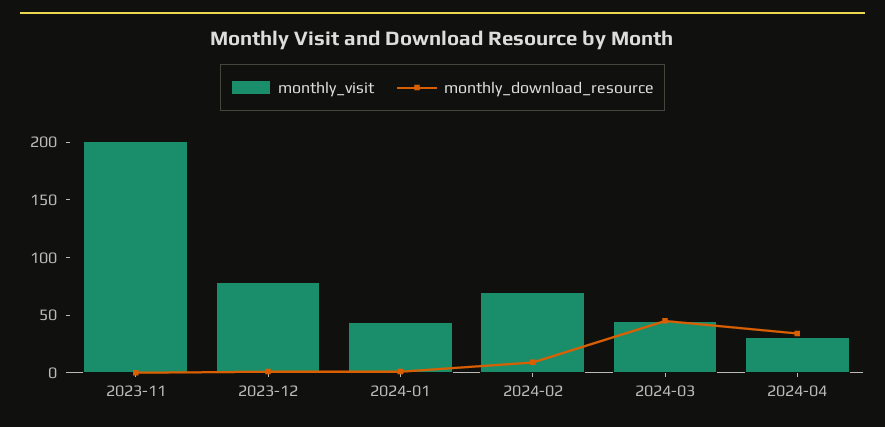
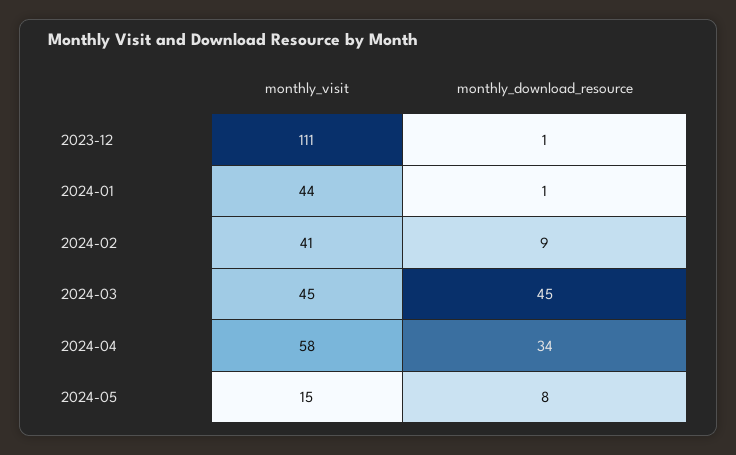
monthly_visit, 2023-11: 200 -> none
monthly_download_resource, 2023-11: 0 -> none
monthly_visit, 2023-12: 80 -> 111
monthly_visit, 2024-02: 70 -> 41
monthly_visit, 2024-04: 30 -> 58
monthly_visit, 2024-05: none -> 15
monthly_download_resource, 2024-05: none -> 8

